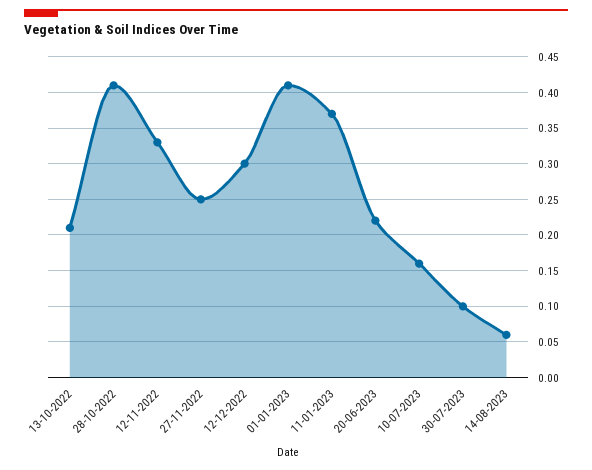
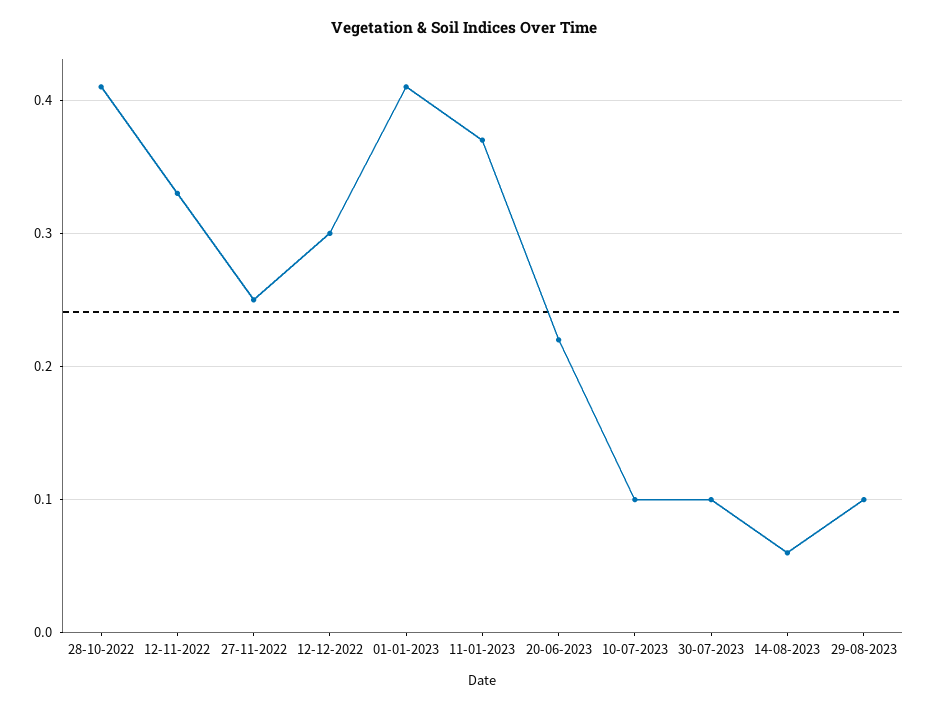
13-10-2022: 0.21 -> none
10-07-2023: 0.16 -> 0.1
29-08-2023: none -> 0.1

